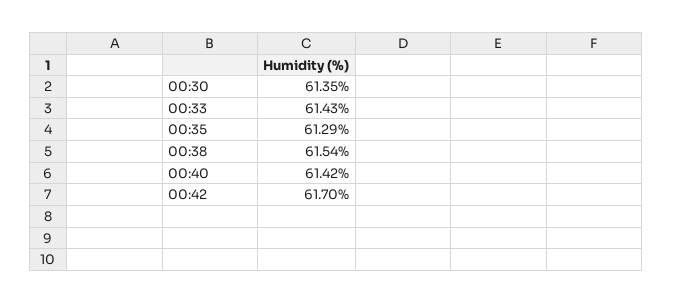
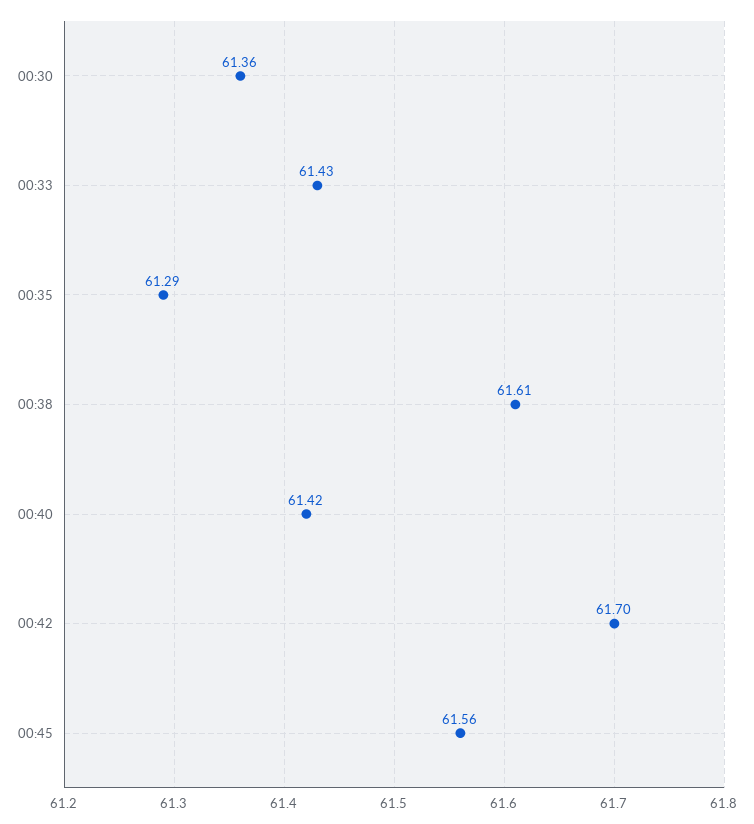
00:30: 61.35 -> 61.36
00:38: 61.54 -> 61.61
00:45: none -> 61.56

